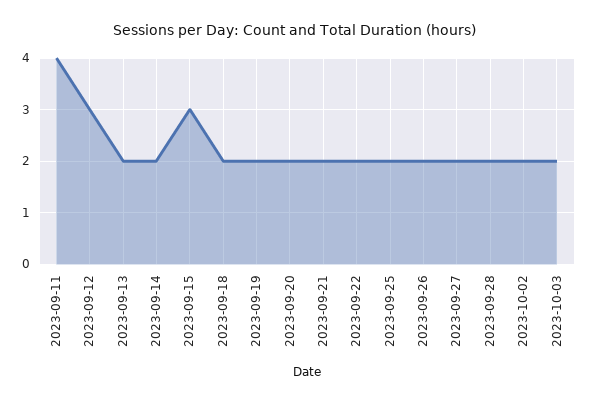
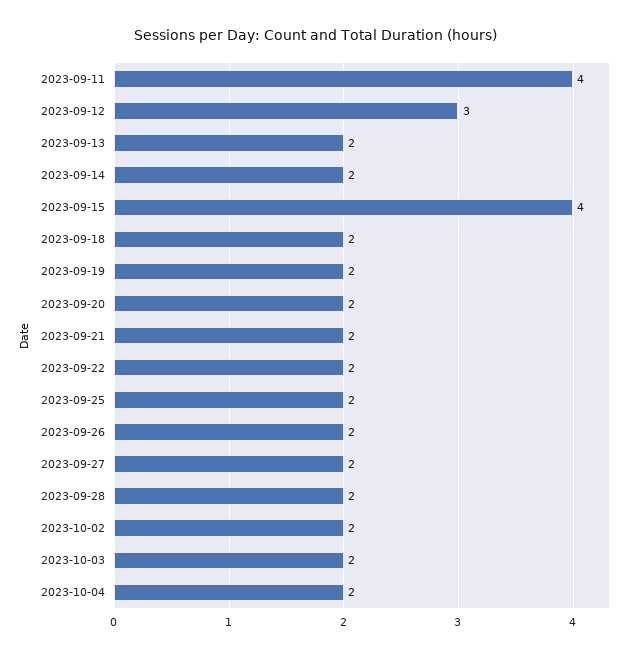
2023-09-15: 3 -> 4
2023-10-04: none -> 2

